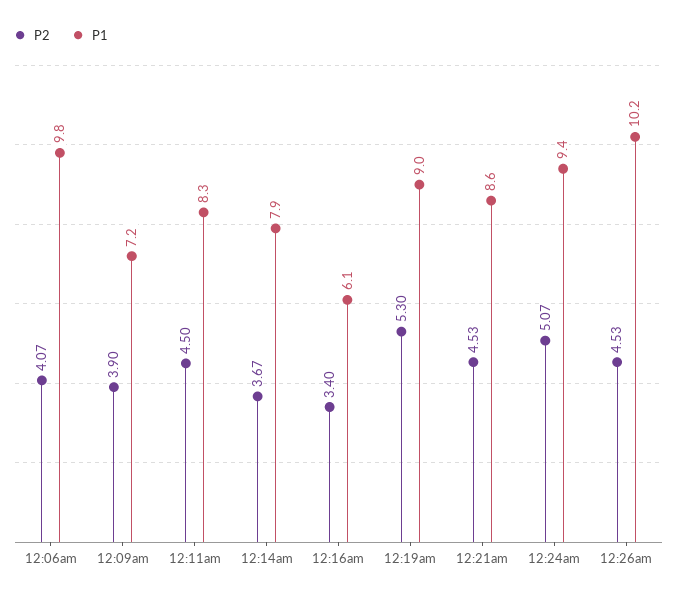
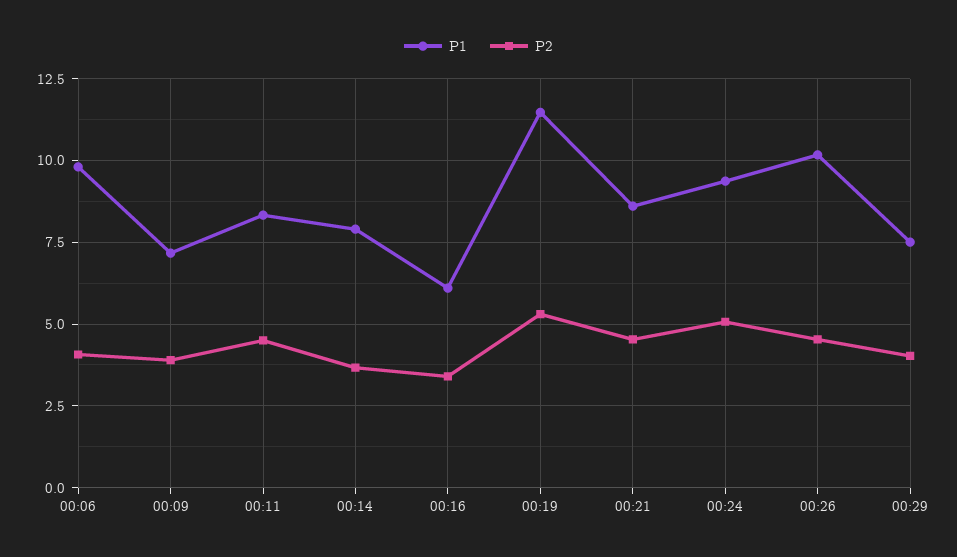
P1, 12:19am: 9 -> 11.5
P1, 00:29: none -> 7.5
P2, 00:29: none -> 4

